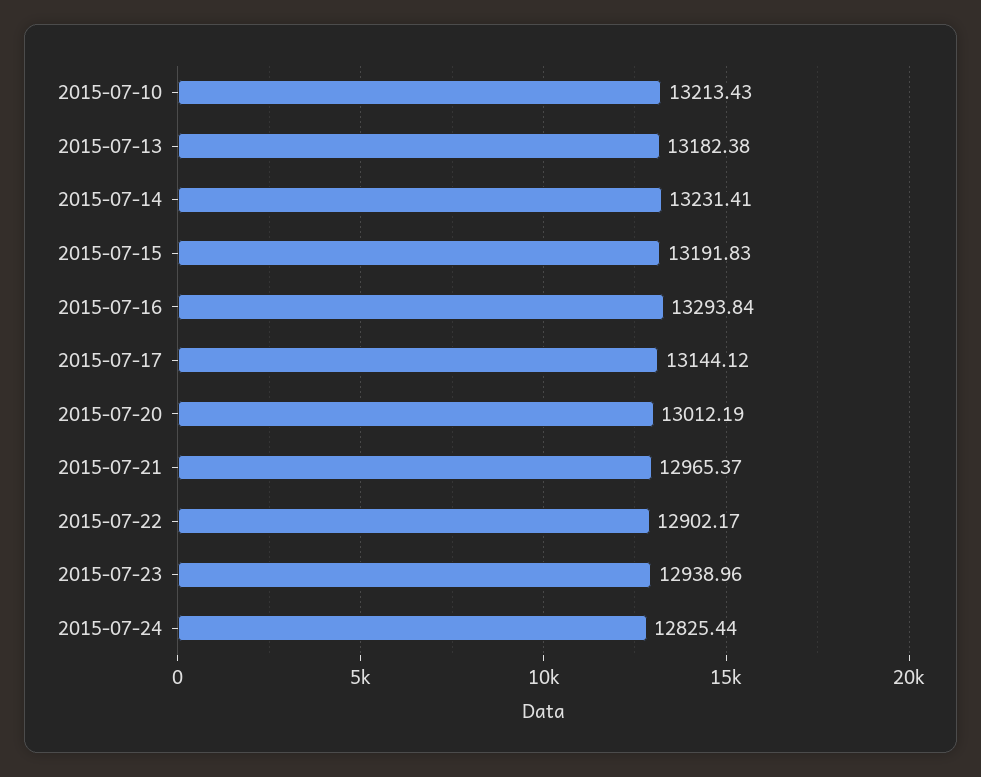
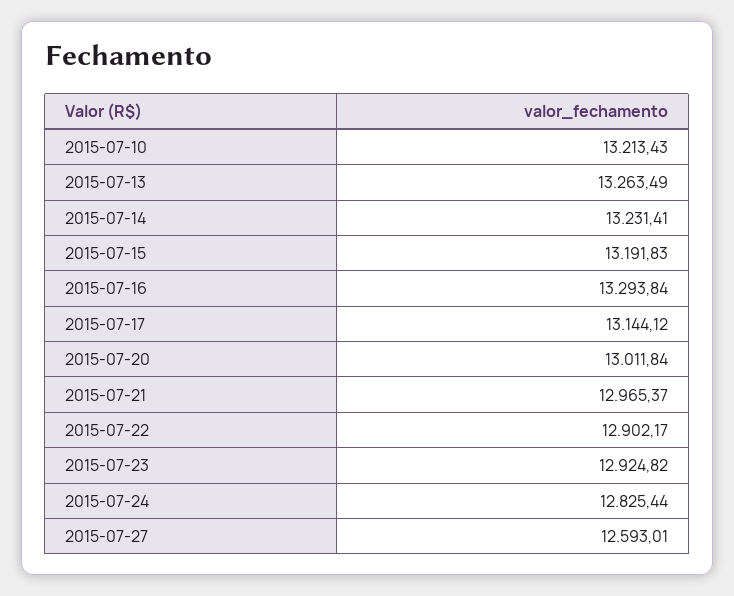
2015-07-13: 13182.38 -> 13263.49
2015-07-20: 13012.19 -> 13011.84
2015-07-23: 12938.96 -> 12924.82
2015-07-27: none -> 12593.01

